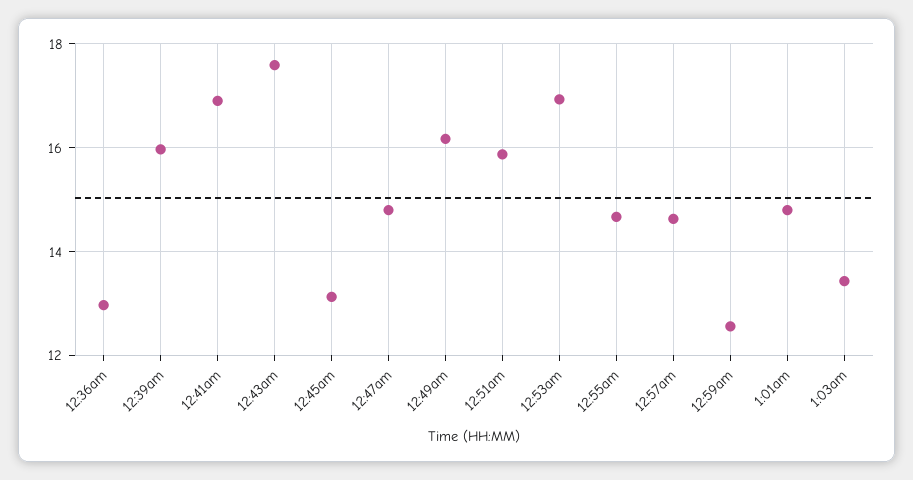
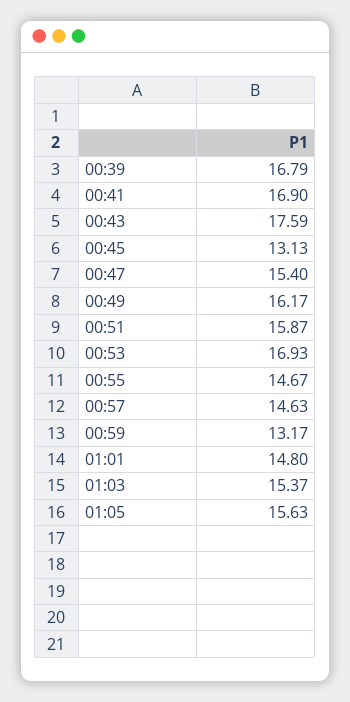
12:36am: 13 -> none
12:39am: 16 -> 16.79
12:47am: 14.8 -> 15.4
12:59am: 12.6 -> 13.17
1:03am: 13.4 -> 15.37
01:05: none -> 15.63

